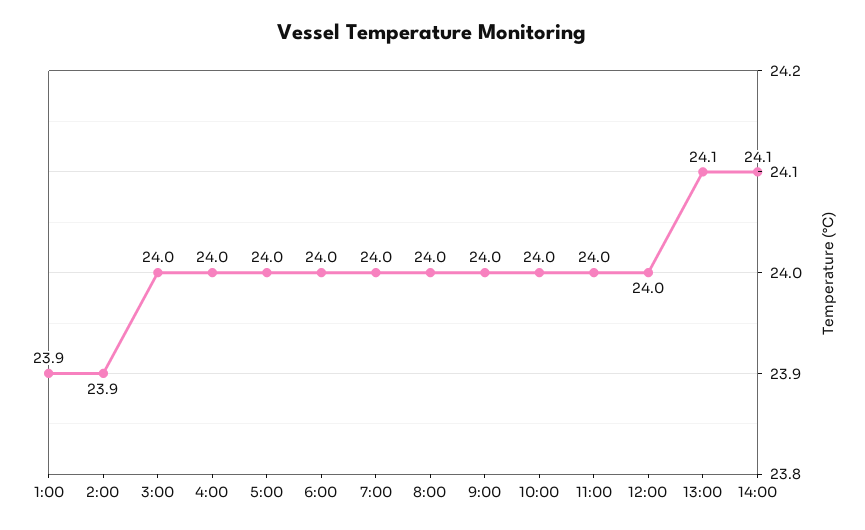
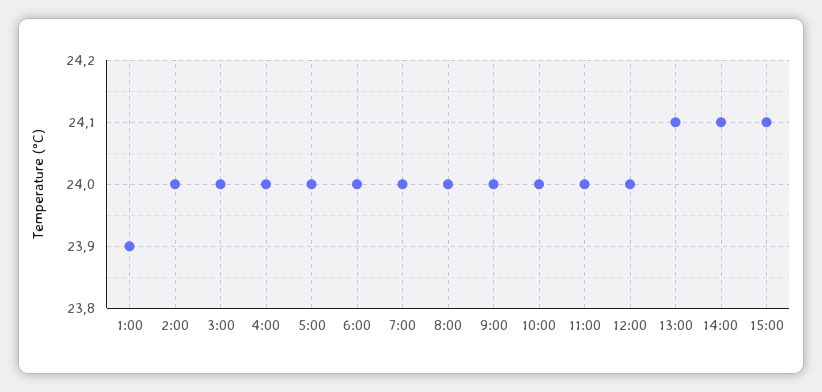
2:00: 23.9 -> 24
15:00: none -> 24.1

